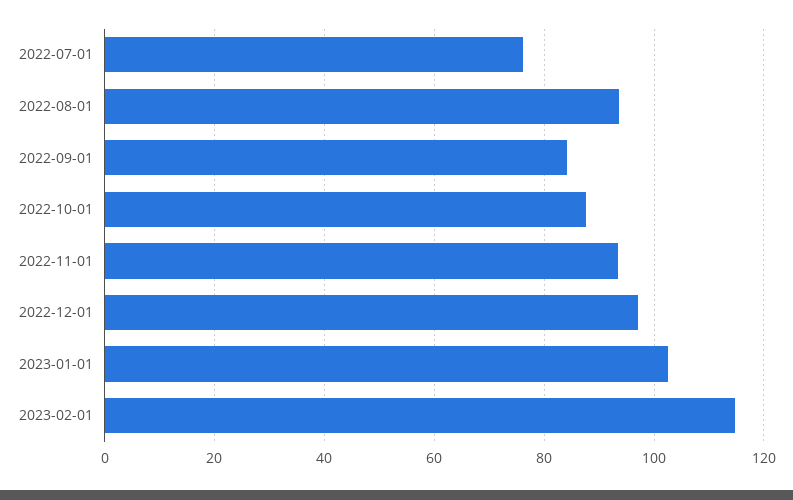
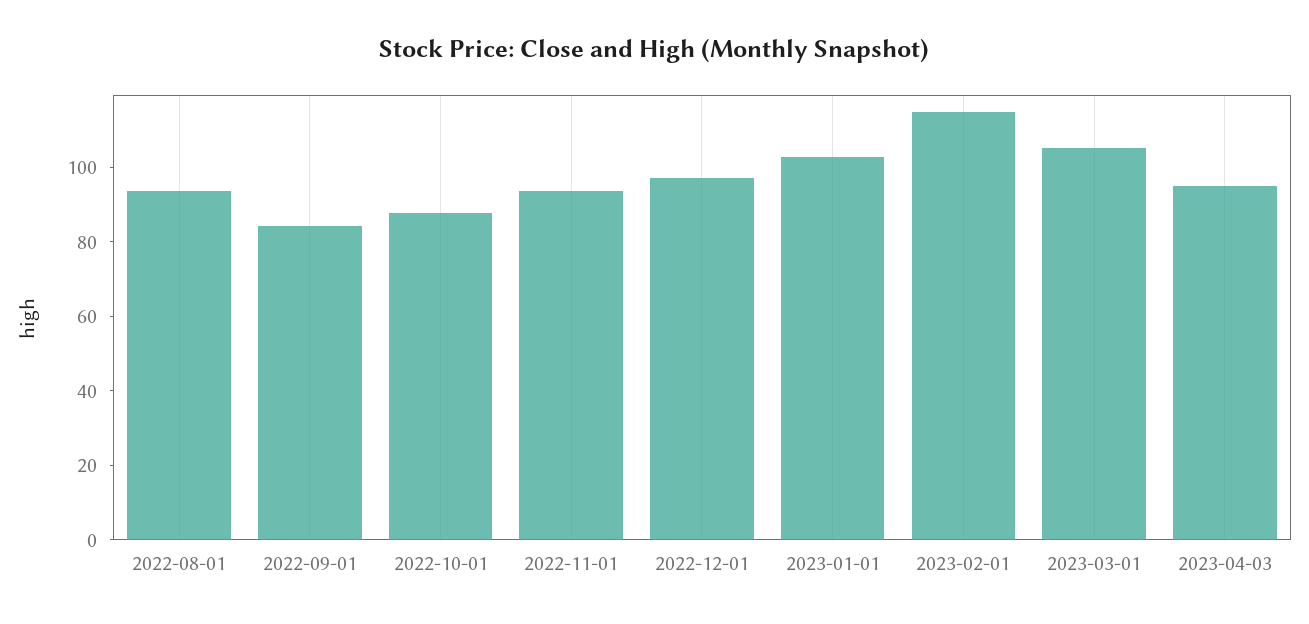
2022-07-01: 76 -> none
2023-03-01: none -> 105
2023-04-03: none -> 95

